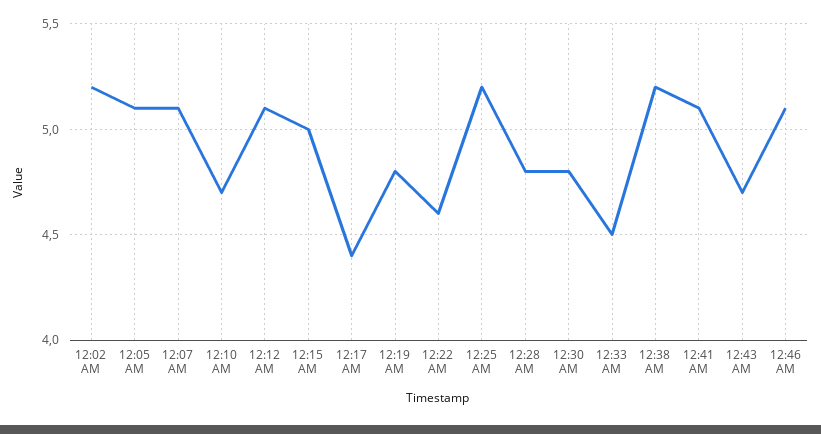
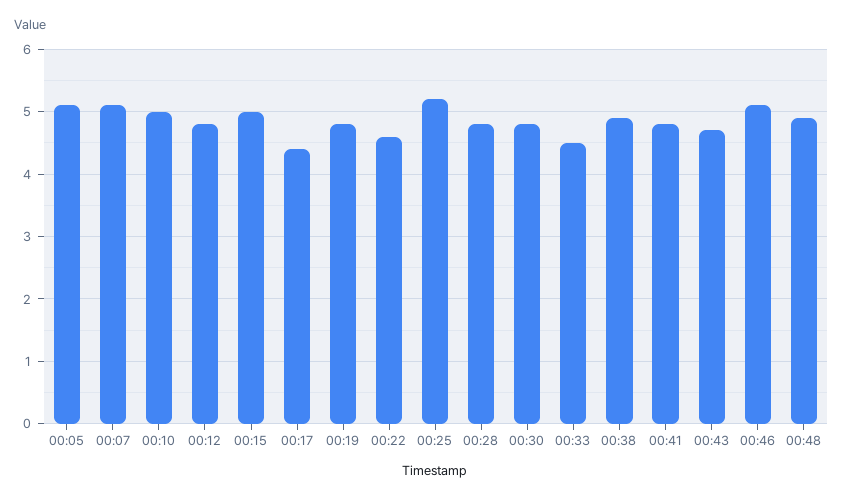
12:02 AM: 5.2 -> none
12:10 AM: 4.7 -> 5
12:12 AM: 5.1 -> 4.8
12:38 AM: 5.2 -> 4.9
12:41 AM: 5.1 -> 4.8
00:48: none -> 4.9

